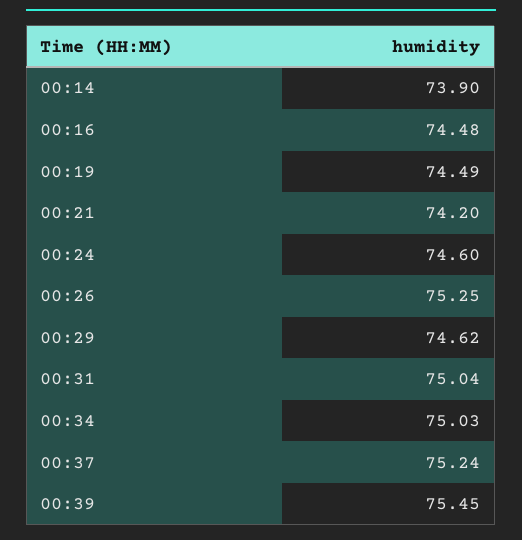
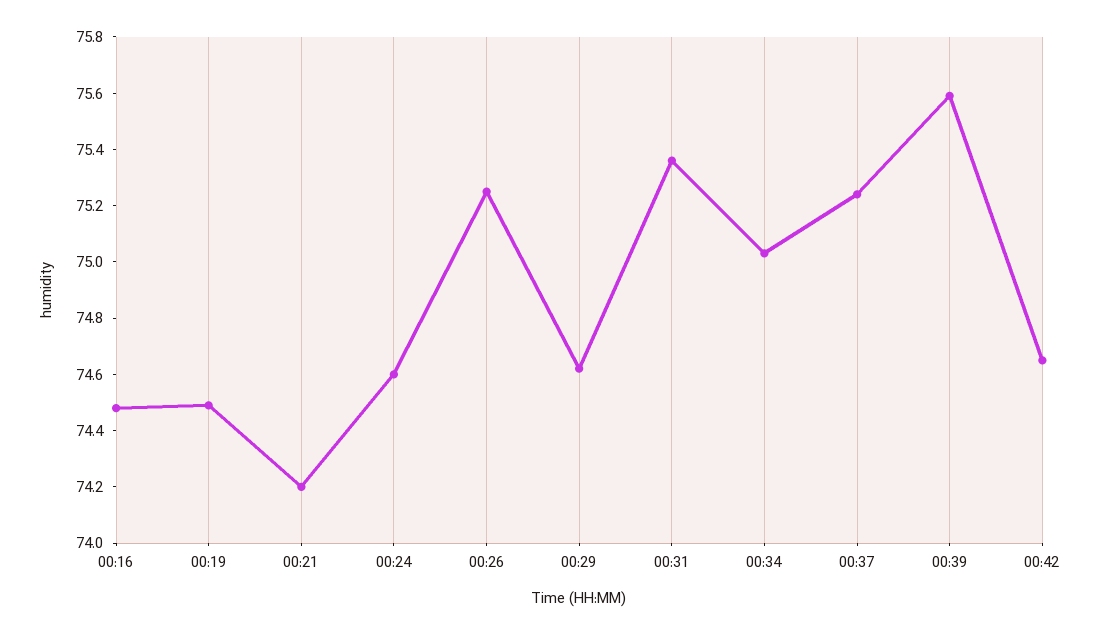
00:14: 73.9 -> none
00:31: 75.04 -> 75.35
00:39: 75.45 -> 75.6
00:42: none -> 74.65

